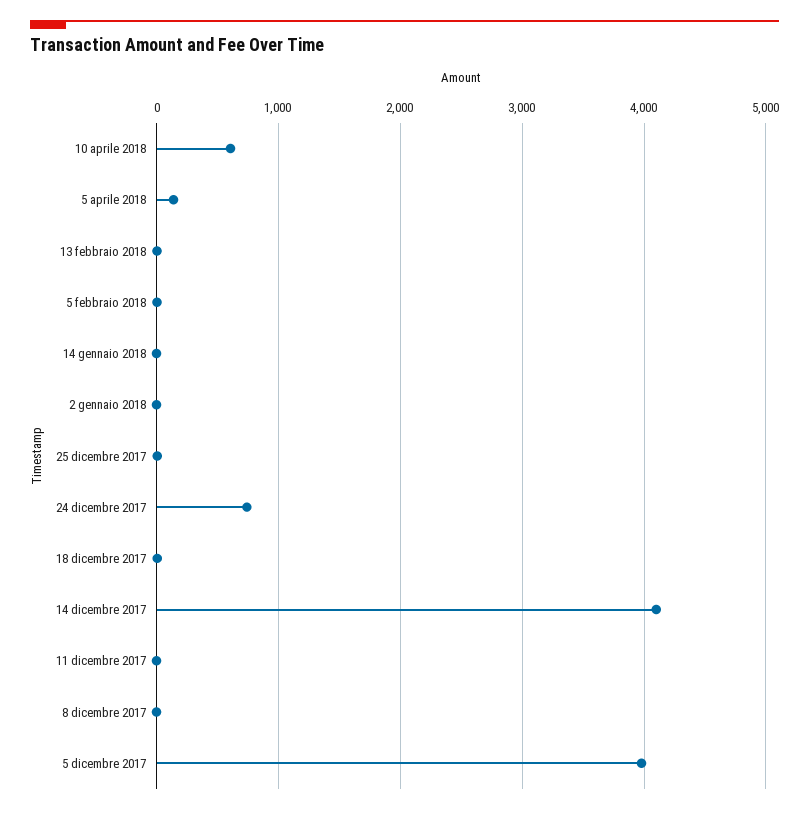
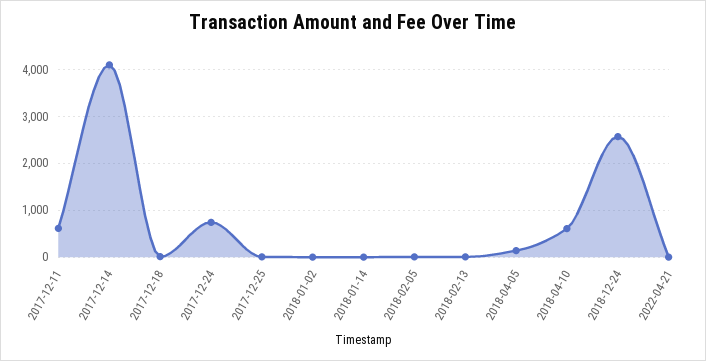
11 dicembre 2017: 0 -> 600
8 dicembre 2017: 0 -> none
5 dicembre 2017: 4000 -> none
2018-12-24: none -> 2600
2022-04-21: none -> 0

